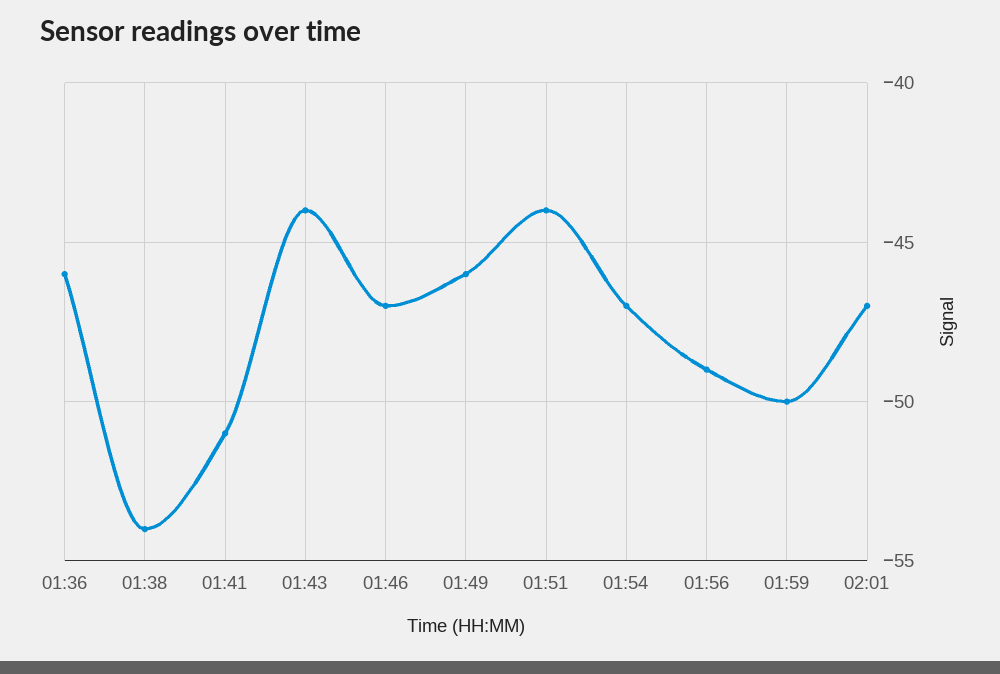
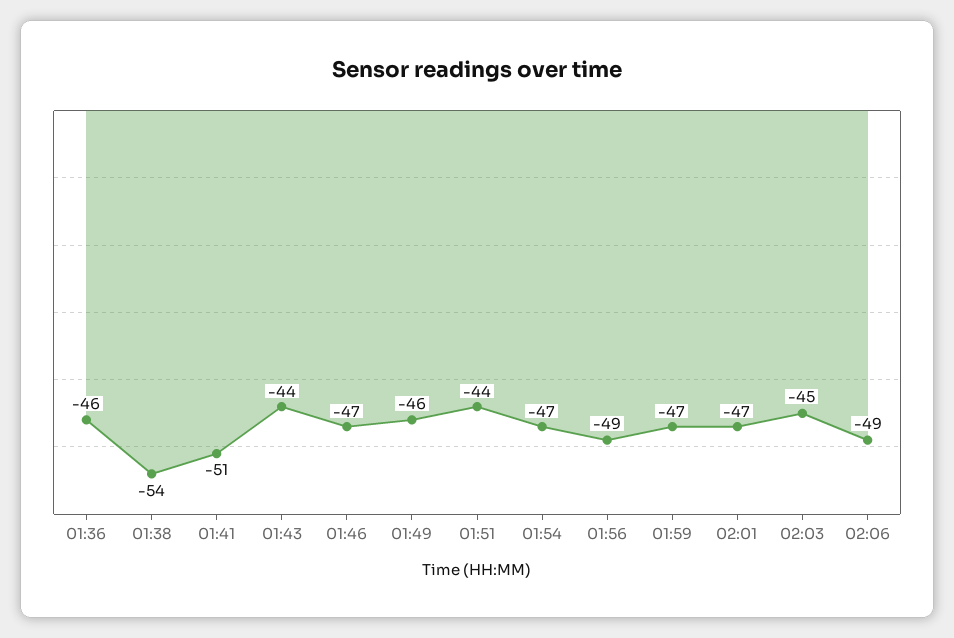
01:59: -50 -> -47
02:03: none -> -45
02:06: none -> -49

